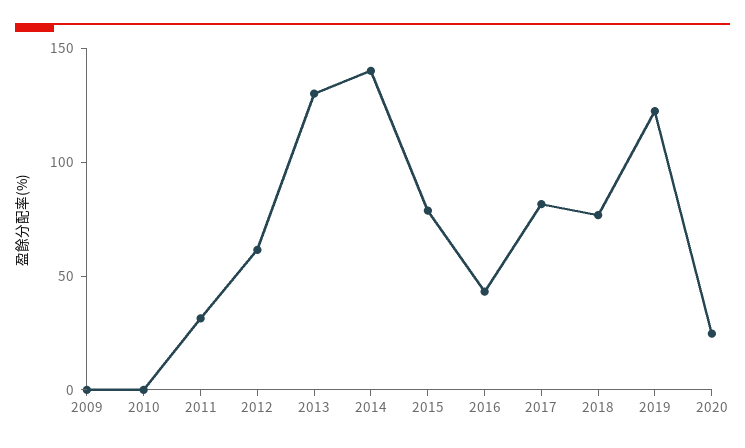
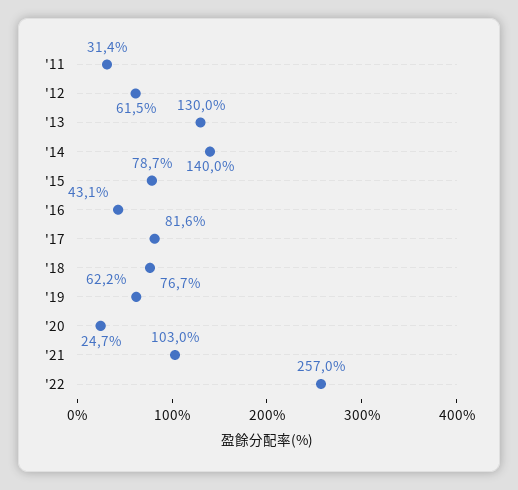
2009: 0 -> none
2010: 0 -> none
2019: 120 -> 62.2
'21: none -> 103
'22: none -> 257

